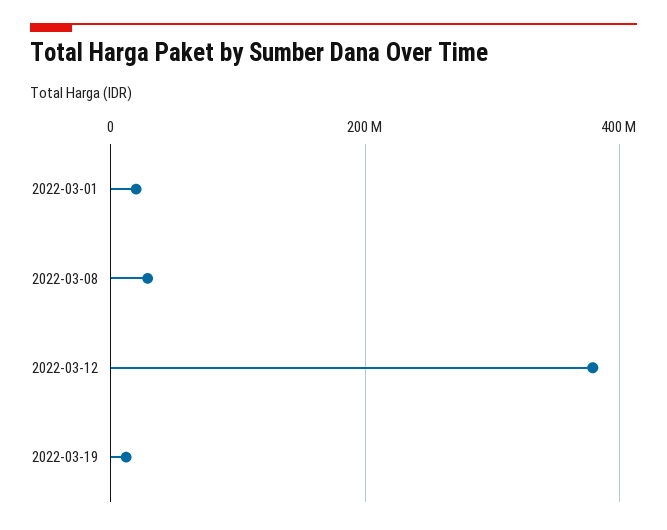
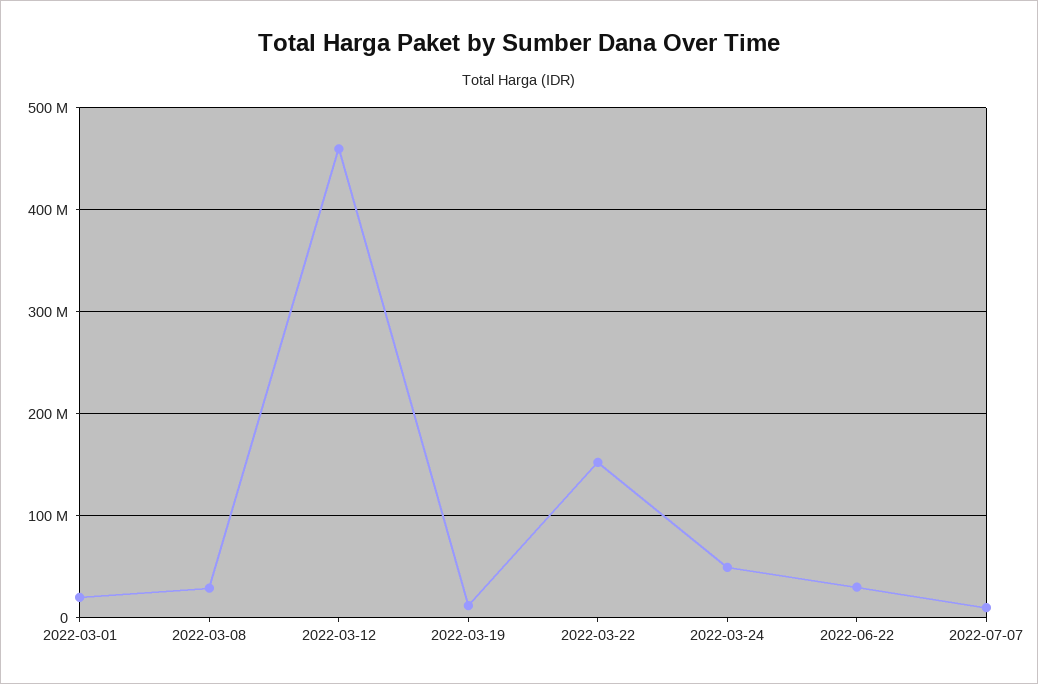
2022-03-12: 380000000 -> 460000000
2022-03-22: none -> 150000000
2022-03-24: none -> 50000000
2022-06-22: none -> 30000000
2022-07-07: none -> 10000000

